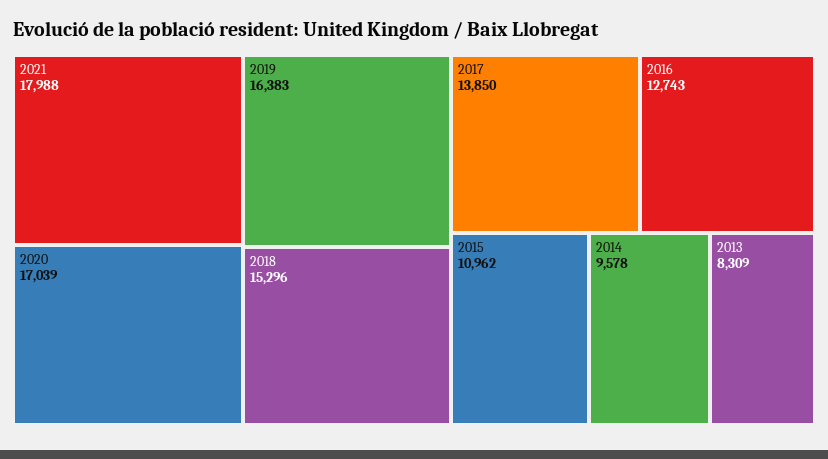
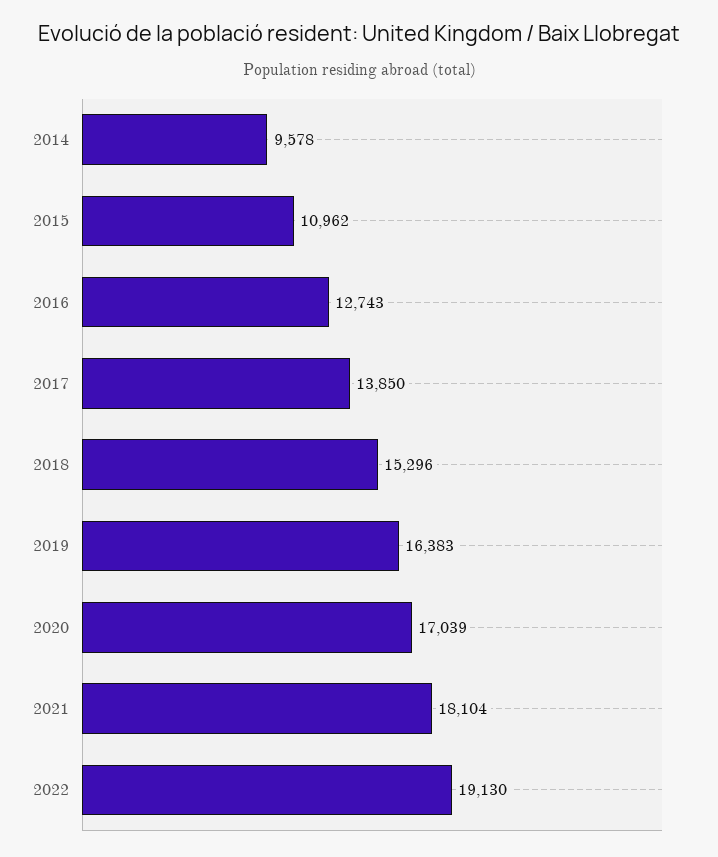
2021: 17988 -> 18104
2013: 8309 -> none
2022: none -> 19130

